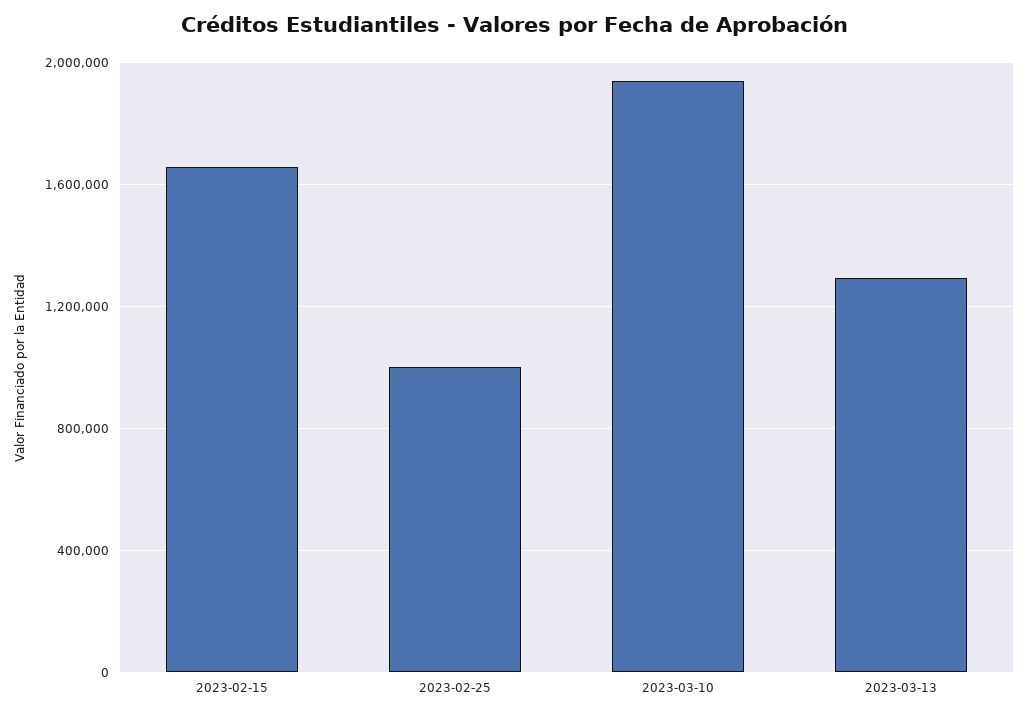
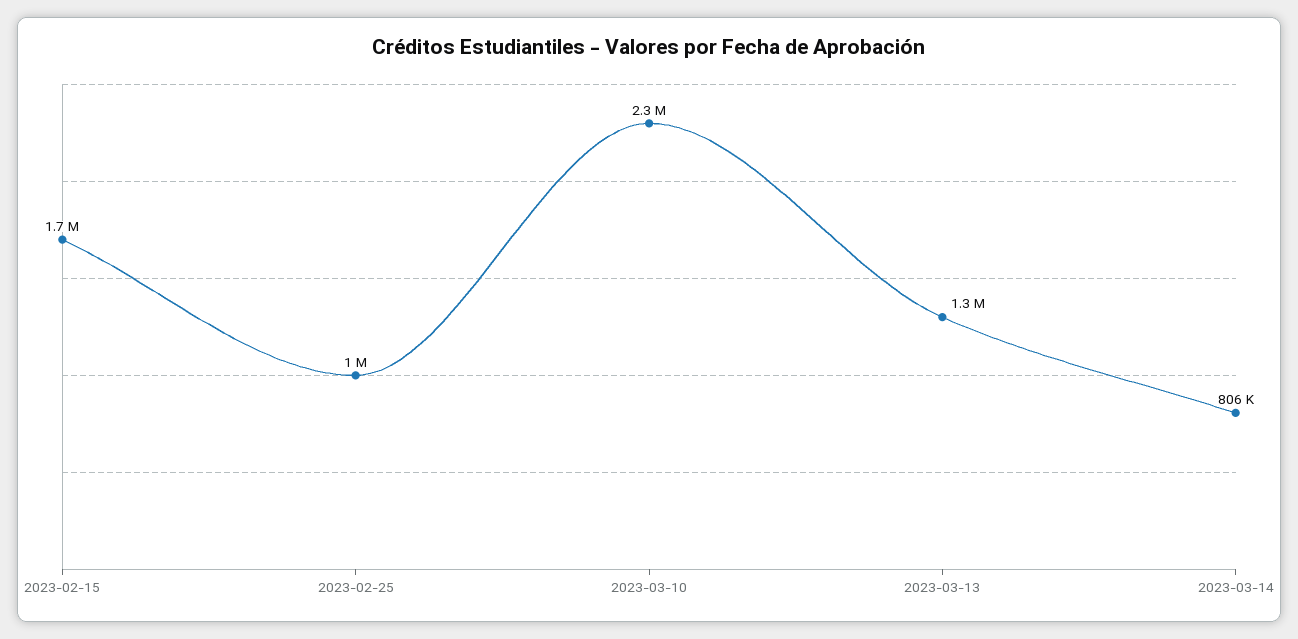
2023-03-10: 1950000 -> 2300000
2023-03-14: none -> 806000

